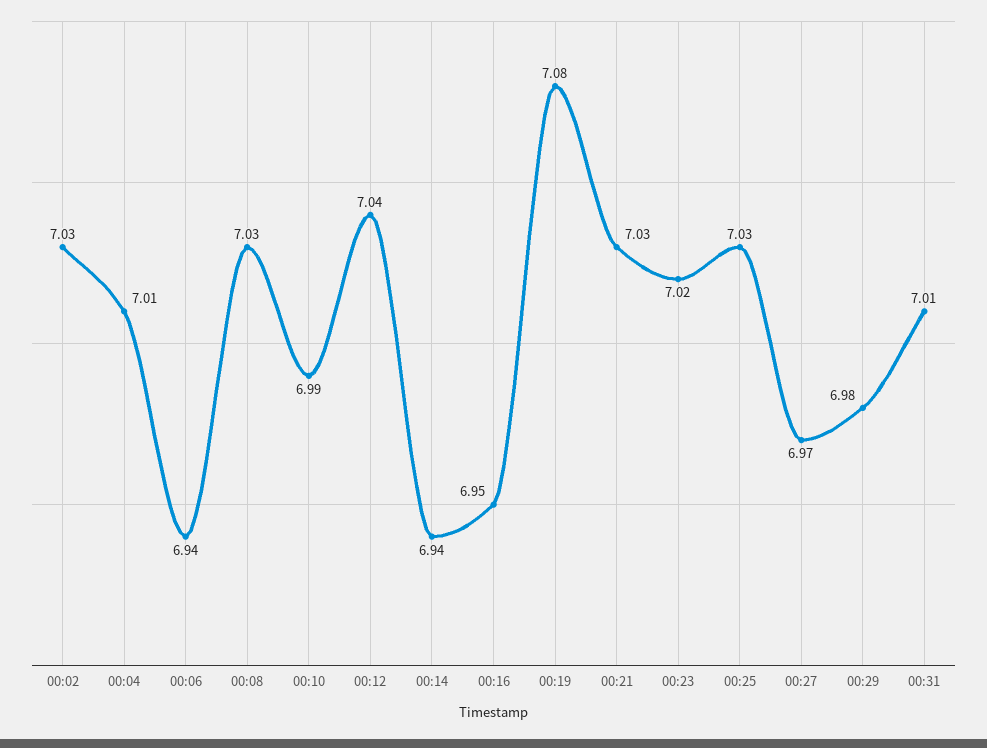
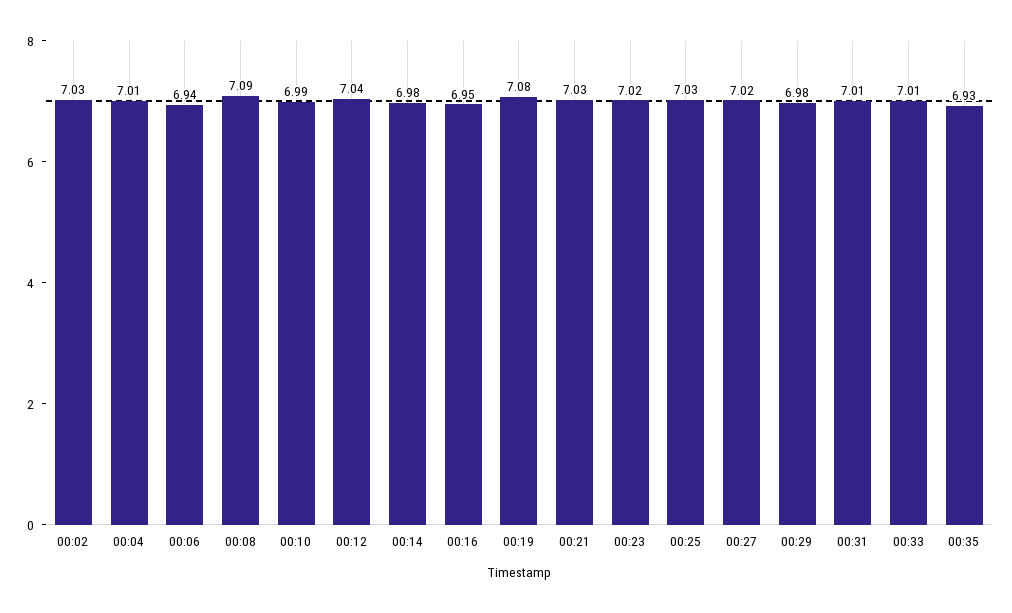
00:08: 7.03 -> 7.09
00:14: 6.94 -> 6.98
00:27: 6.97 -> 7.02
00:33: none -> 7.01
00:35: none -> 6.93

